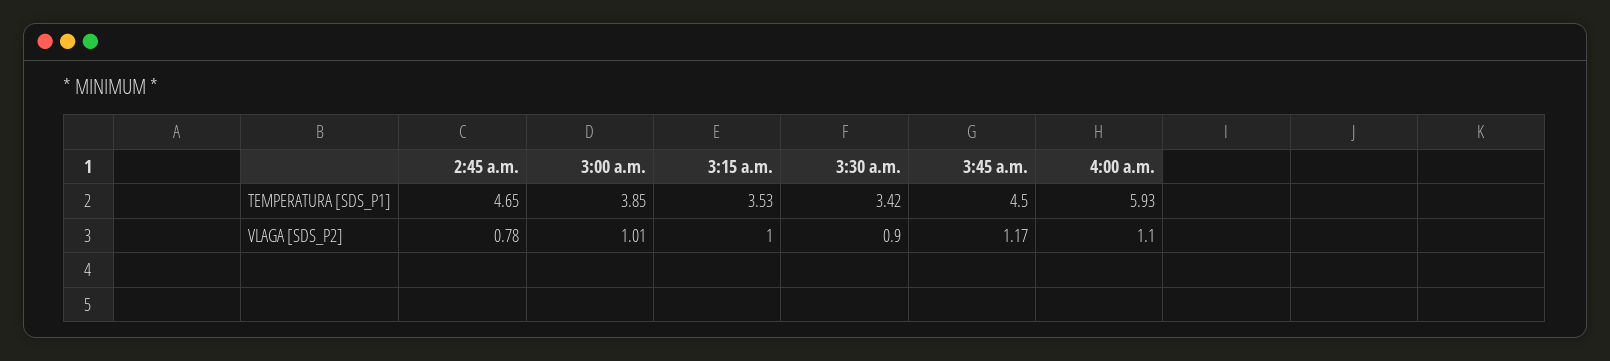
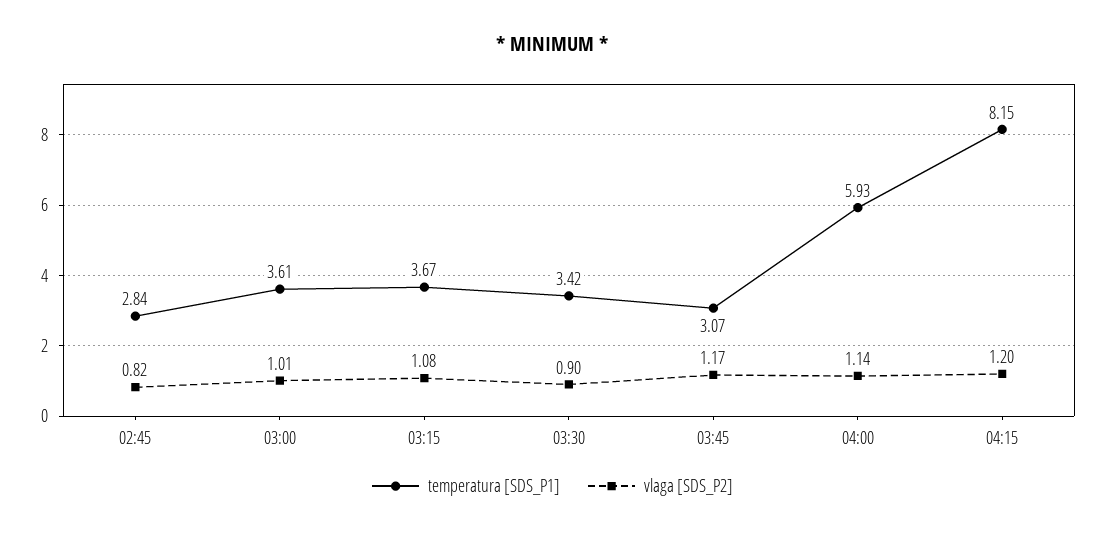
TEMPERATURA [SDS_P1], 2:45 a.m.: 4.65 -> 2.84
TEMPERATURA [SDS_P1], 3:00 a.m.: 3.85 -> 3.61
TEMPERATURA [SDS_P1], 3:15 a.m.: 3.53 -> 3.67
TEMPERATURA [SDS_P1], 3:45 a.m.: 4.5 -> 3.07
VLAGA [SDS_P2], 2:45 a.m.: 0.78 -> 0.82
VLAGA [SDS_P2], 3:15 a.m.: 1 -> 1.08
VLAGA [SDS_P2], 4:00 a.m.: 1.1 -> 1.14
TEMPERATURA [SDS_P1], 04:15: none -> 8.15
VLAGA [SDS_P2], 04:15: none -> 1.2

